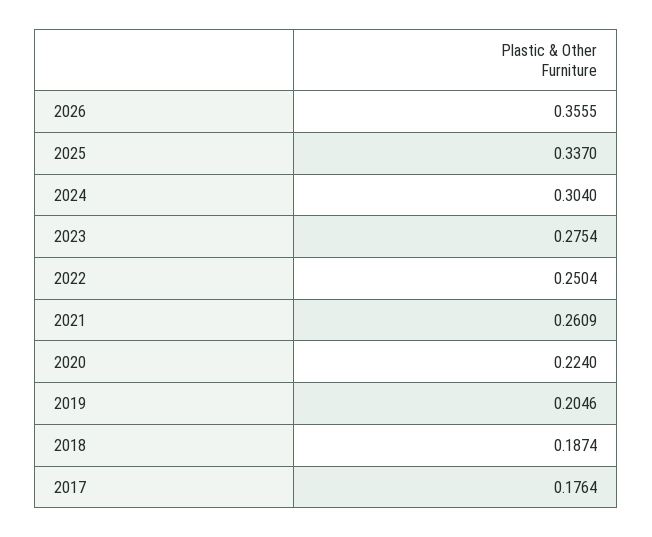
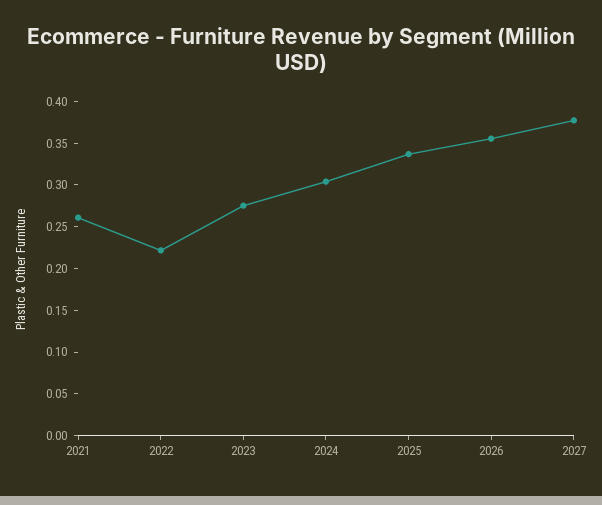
2022: 0.2504 -> 0.22
2020: 0.224 -> none
2019: 0.2046 -> none
2018: 0.1874 -> none
2017: 0.1764 -> none
2027: none -> 0.38

